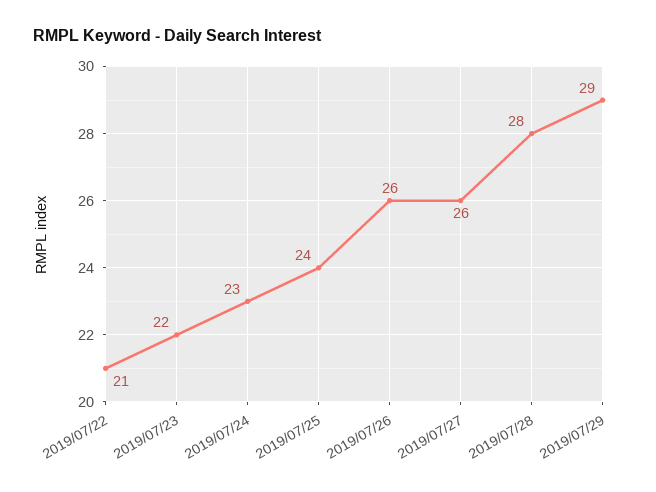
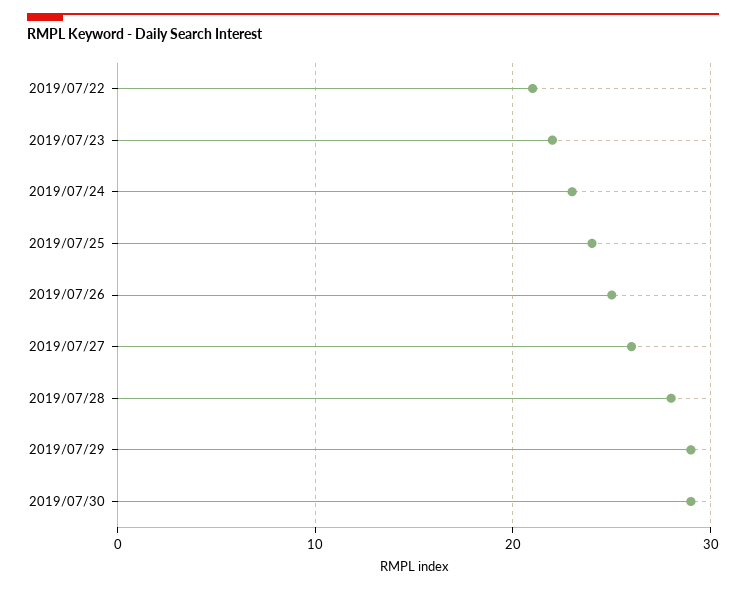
2019/07/26: 26 -> 25
2019/07/30: none -> 29

